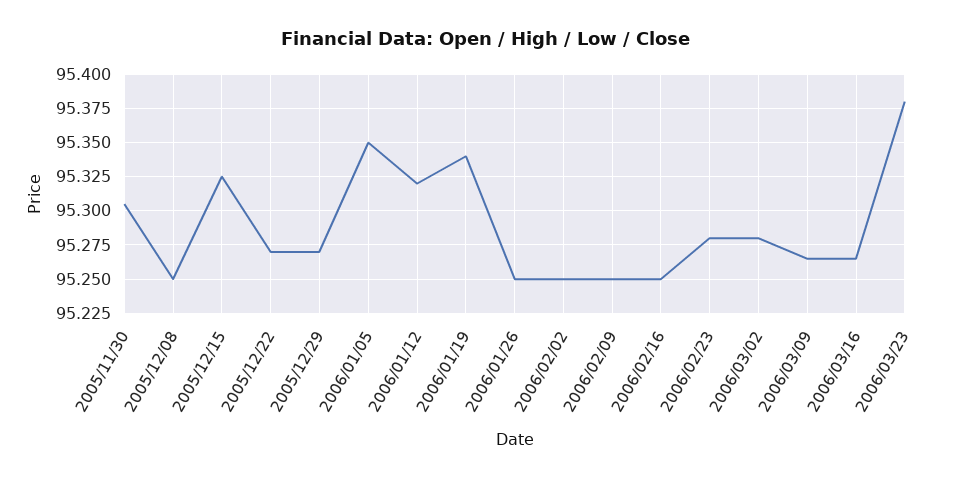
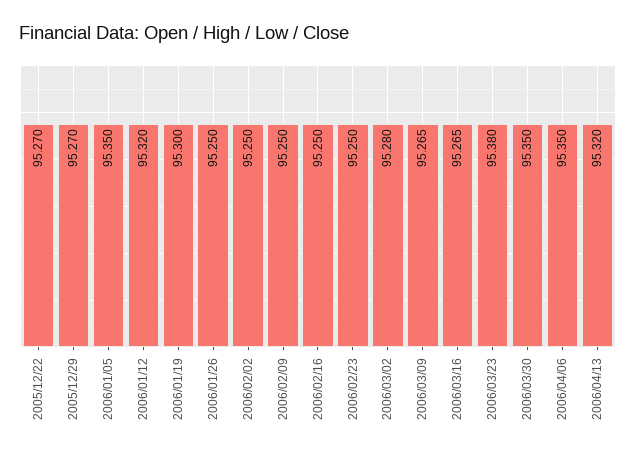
2005/11/30: 95.305 -> none
2005/12/08: 95.25 -> none
2005/12/15: 95.325 -> none
2006/01/19: 95.34 -> 95.3
2006/02/23: 95.28 -> 95.25
2006/03/30: none -> 95.35
2006/04/06: none -> 95.35
2006/04/13: none -> 95.32

